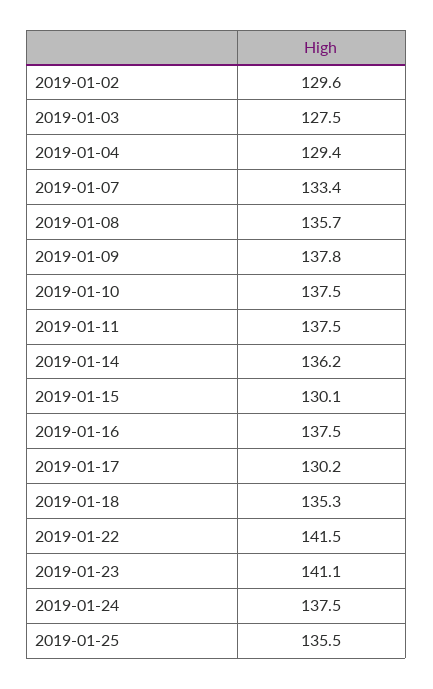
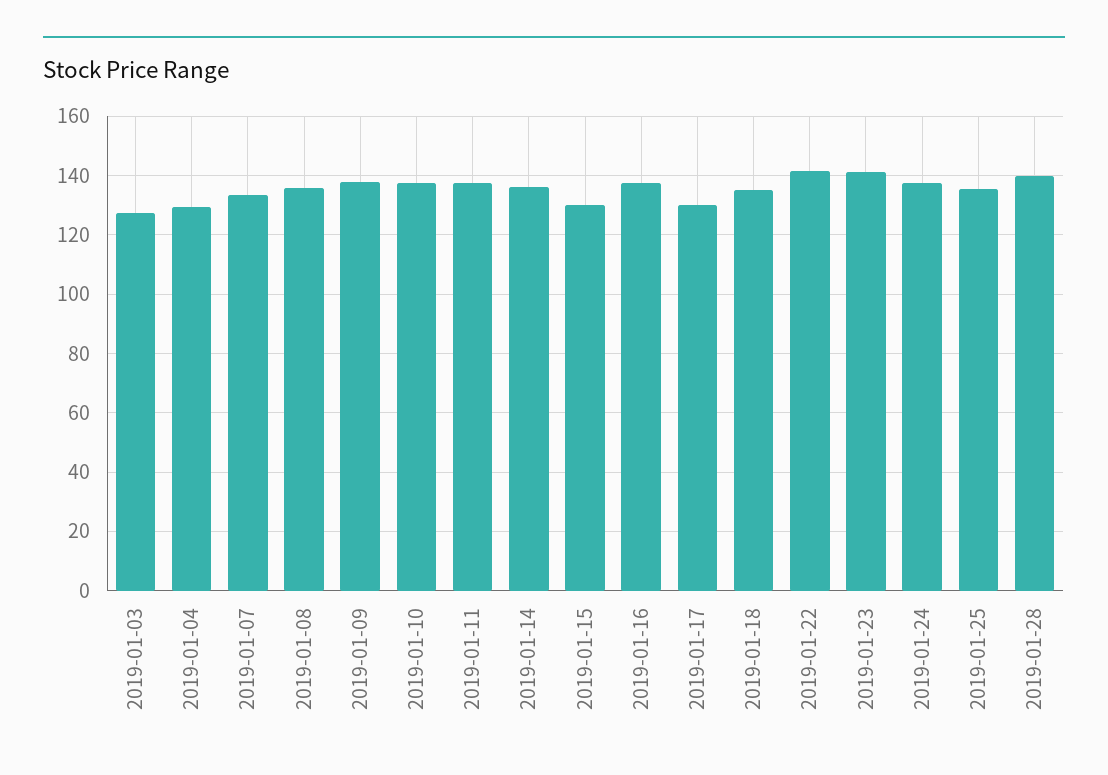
2019-01-02: 129.6 -> none
2019-01-28: none -> 140

